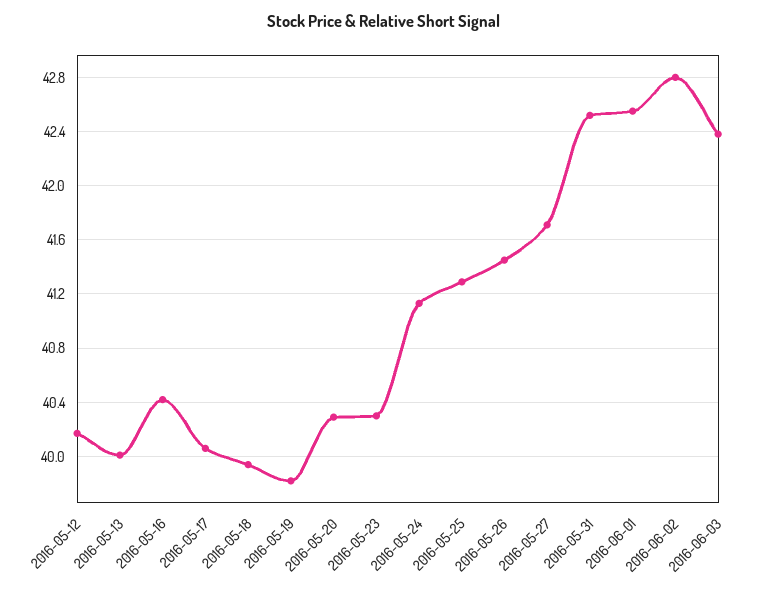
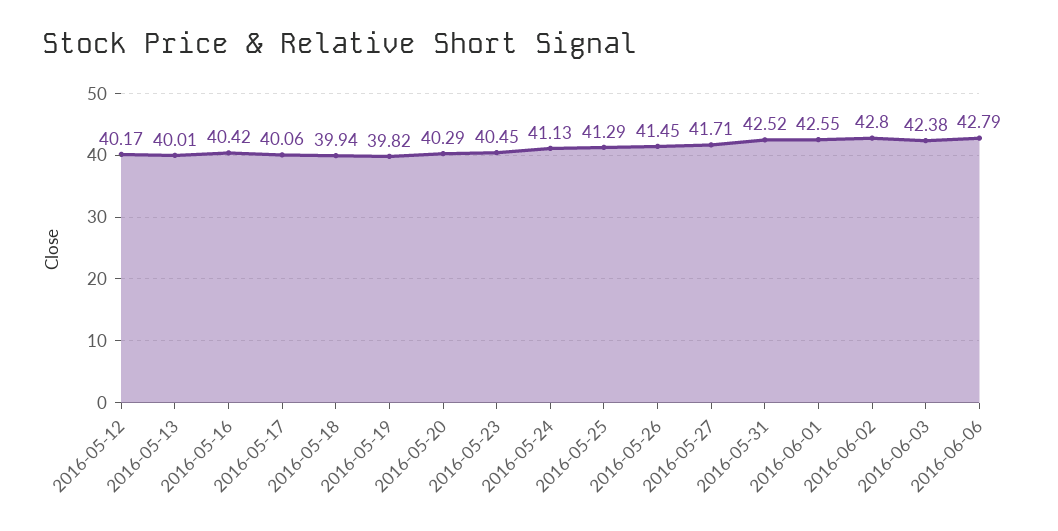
2016-05-23: 40.3 -> 40.45
2016-06-06: none -> 42.79

